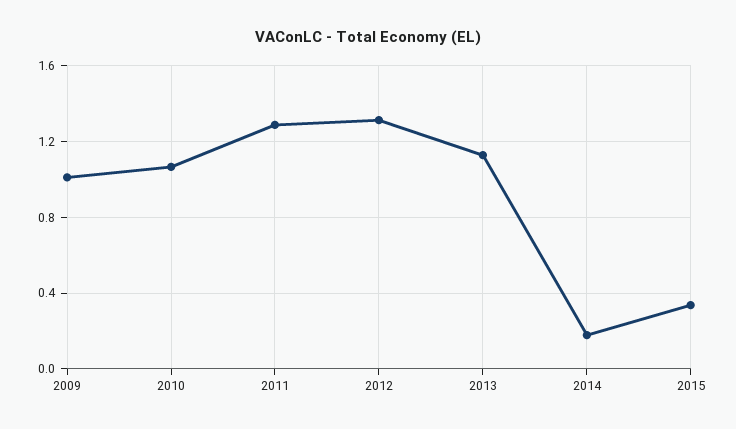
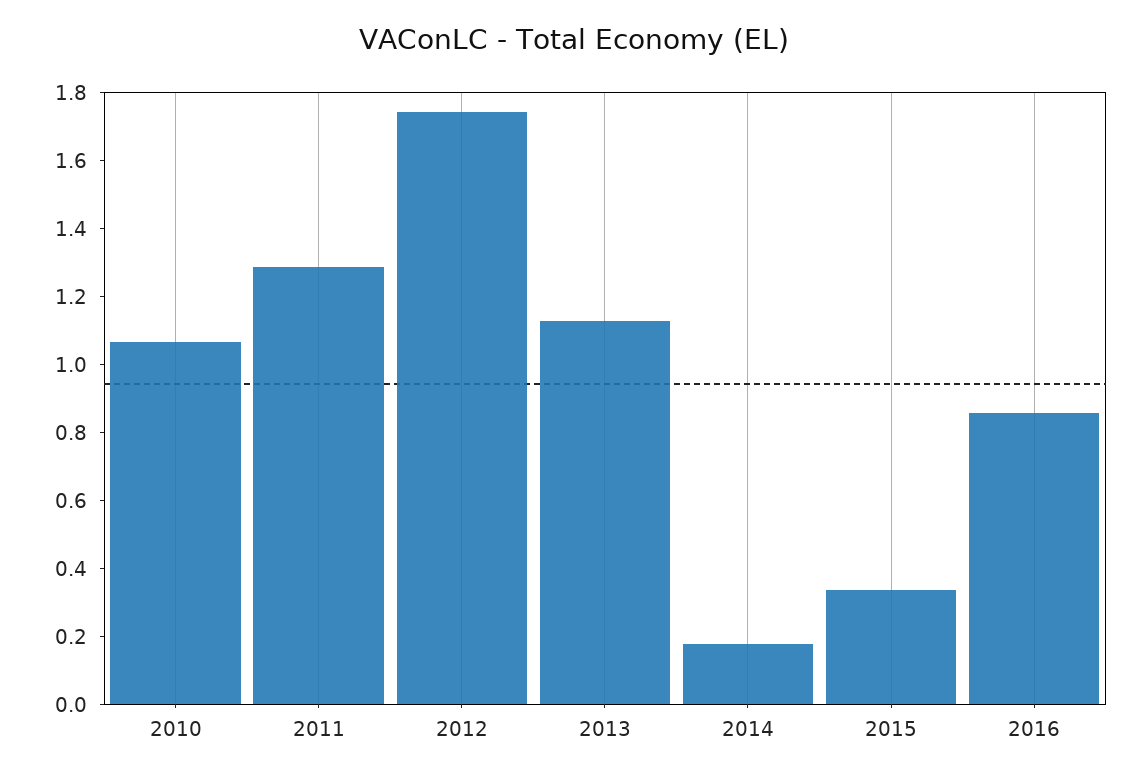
2009: 1 -> none
2012: 1.3 -> 1.75
2016: none -> 0.85

